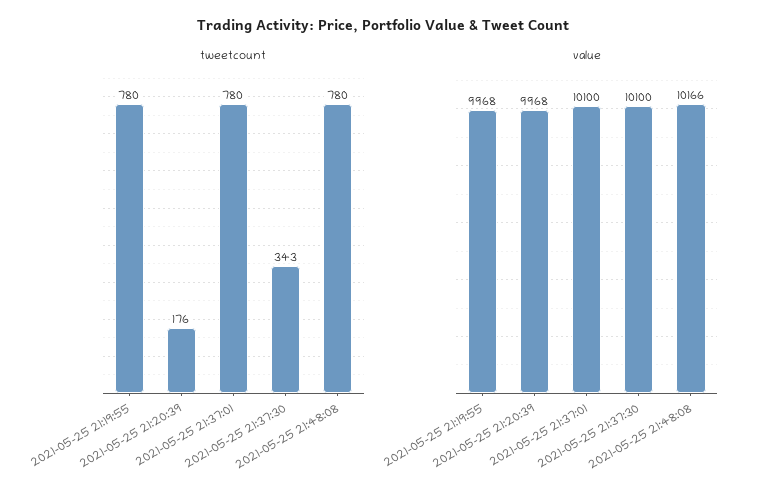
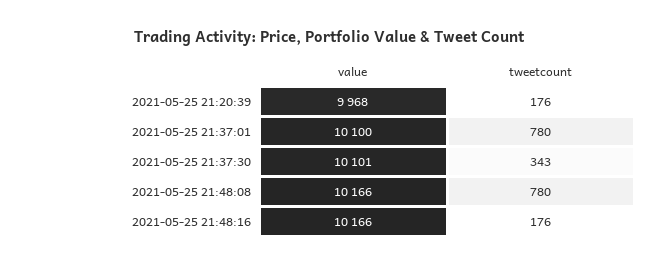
tweetcount, 2021-05-25 21:19:55: 780 -> none
value, 2021-05-25 21:19:55: 9968 -> none
value, 2021-05-25 21:37:30: 10100 -> 10101
value, 2021-05-25 21:48:16: none -> 10166
tweetcount, 2021-05-25 21:48:16: none -> 176

